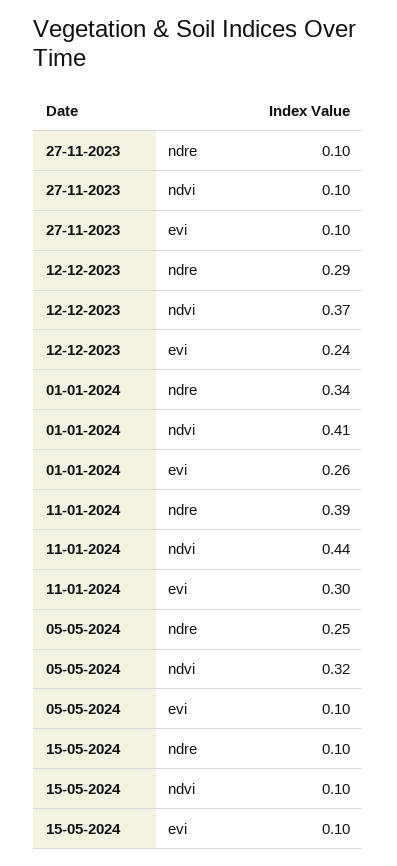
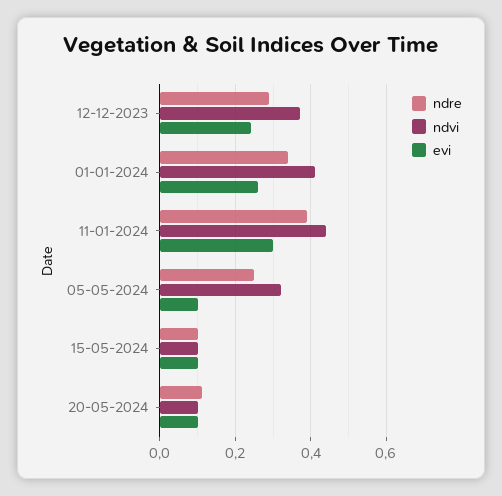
ndre, 27-11-2023: 0.1 -> none
ndvi, 27-11-2023: 0.1 -> none
evi, 27-11-2023: 0.1 -> none
ndre, 20-05-2024: none -> 0.1
ndvi, 20-05-2024: none -> 0.1
evi, 20-05-2024: none -> 0.1

